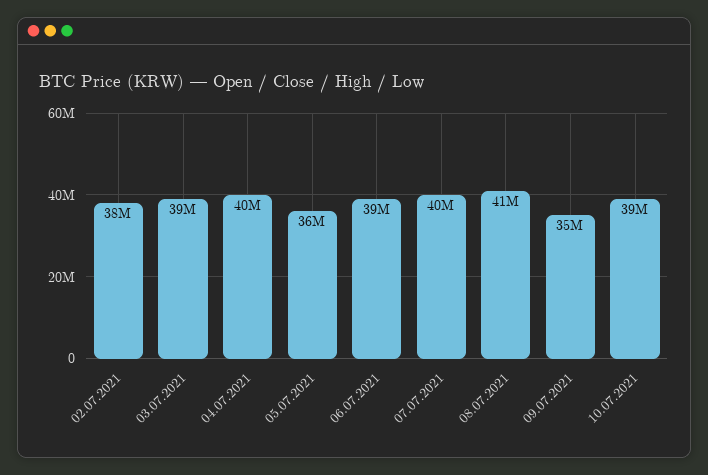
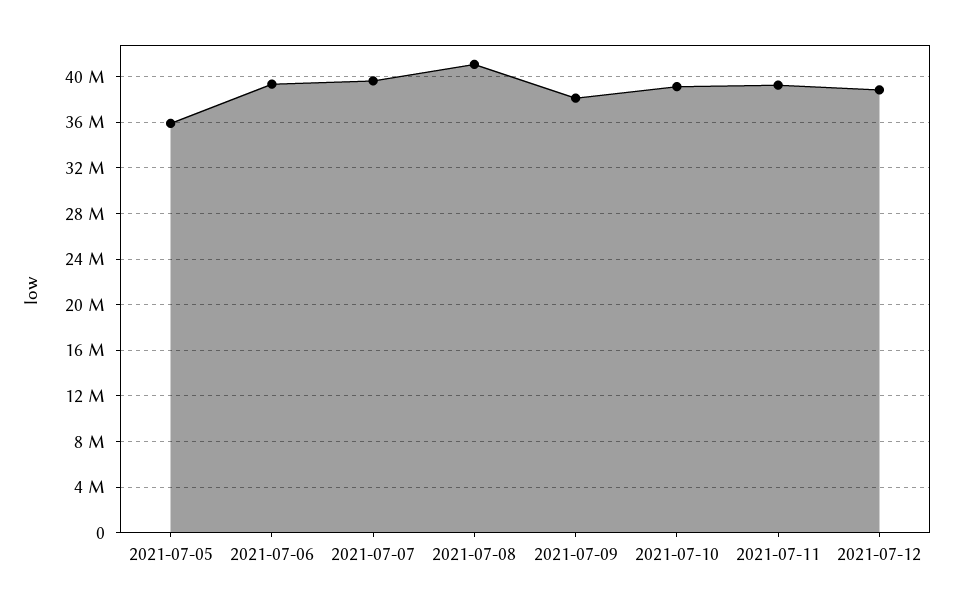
02.07.2021: 38000000 -> none
03.07.2021: 39000000 -> none
04.07.2021: 40000000 -> none
09.07.2021: 35000000 -> 38000000
2021-07-11: none -> 39000000
2021-07-12: none -> 39000000

